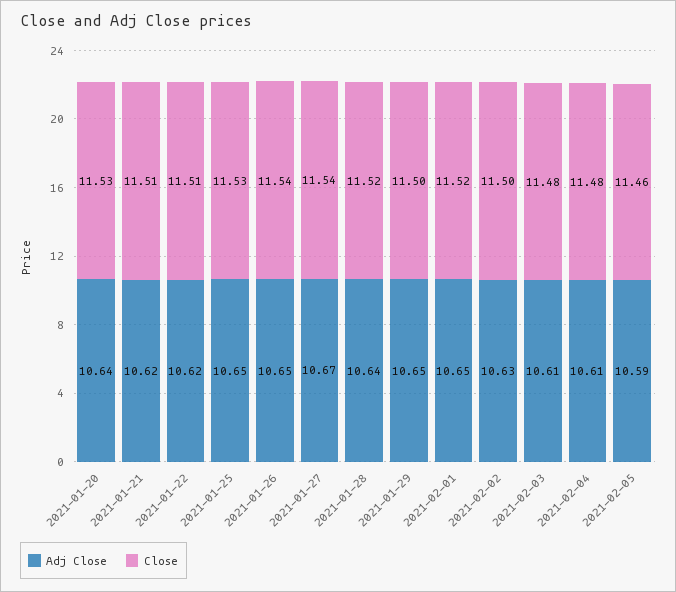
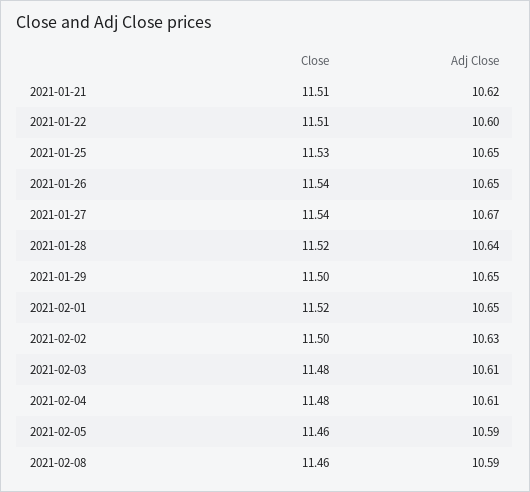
Adj Close, 2021-01-20: 10.64 -> none
Close, 2021-01-20: 11.53 -> none
Adj Close, 2021-01-22: 10.62 -> 10.6
Close, 2021-02-08: none -> 11.46
Adj Close, 2021-02-08: none -> 10.59

